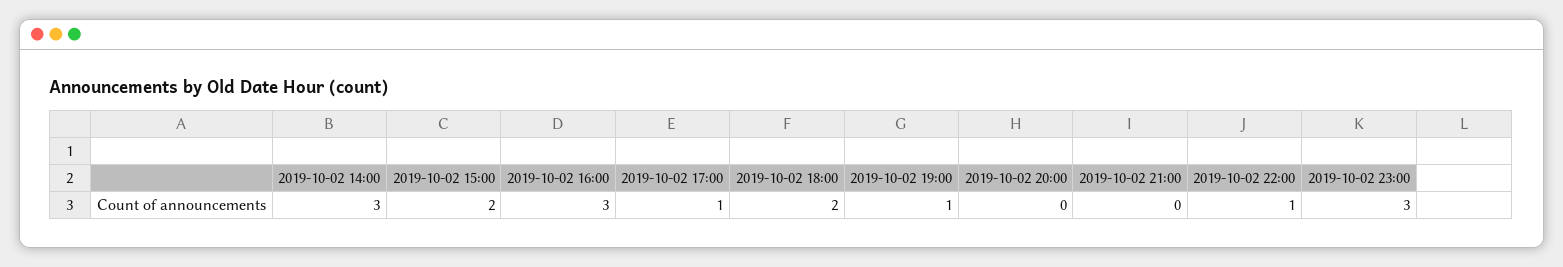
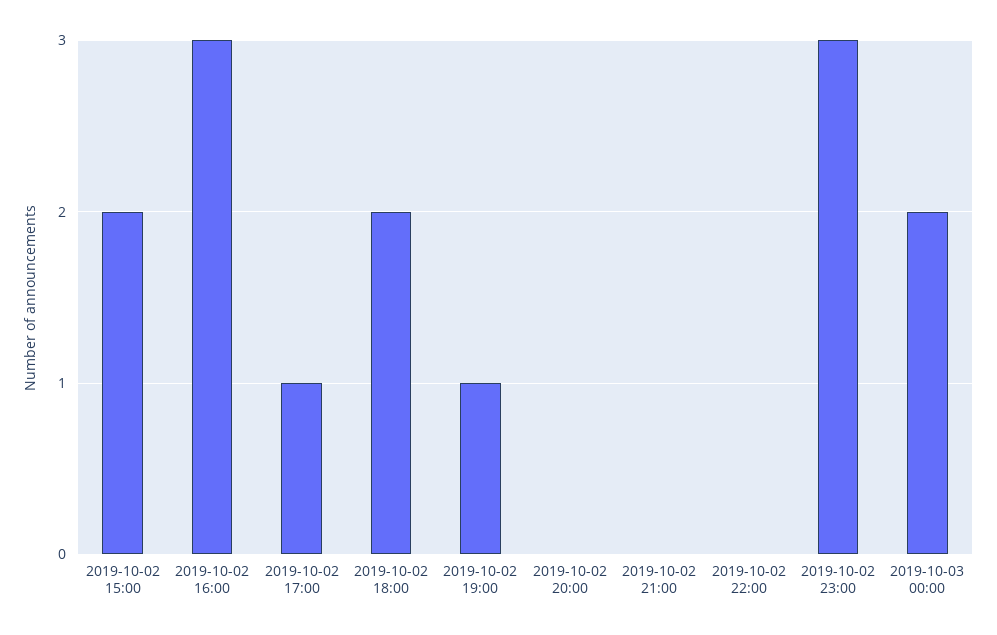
2019-10-02 14:00: 3 -> none
2019-10-02 22:00: 1 -> 0
2019-10-03 00:00: none -> 2

